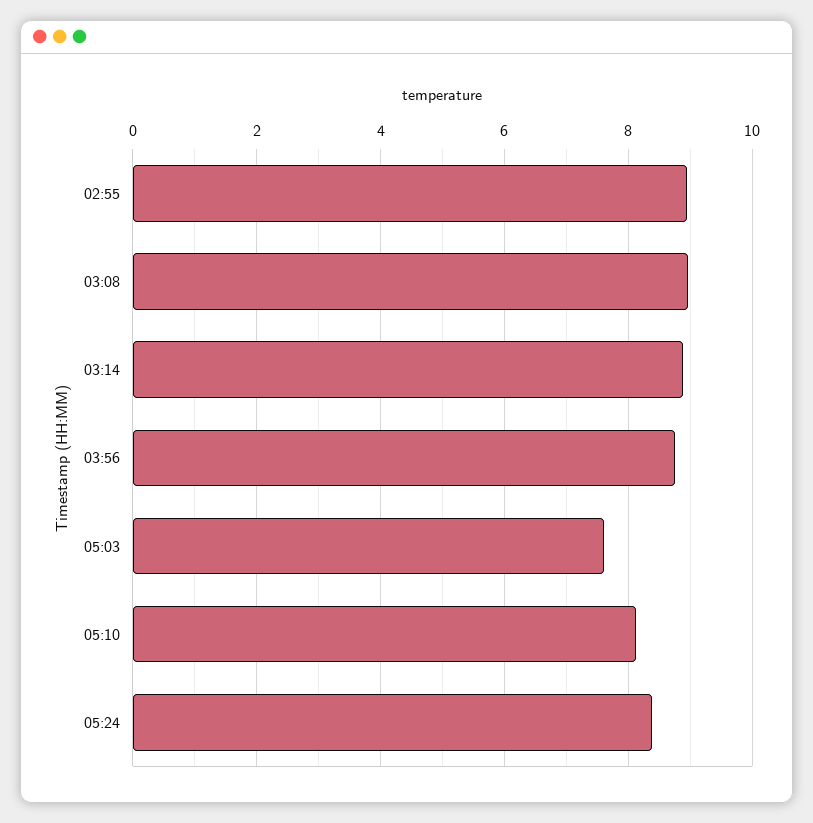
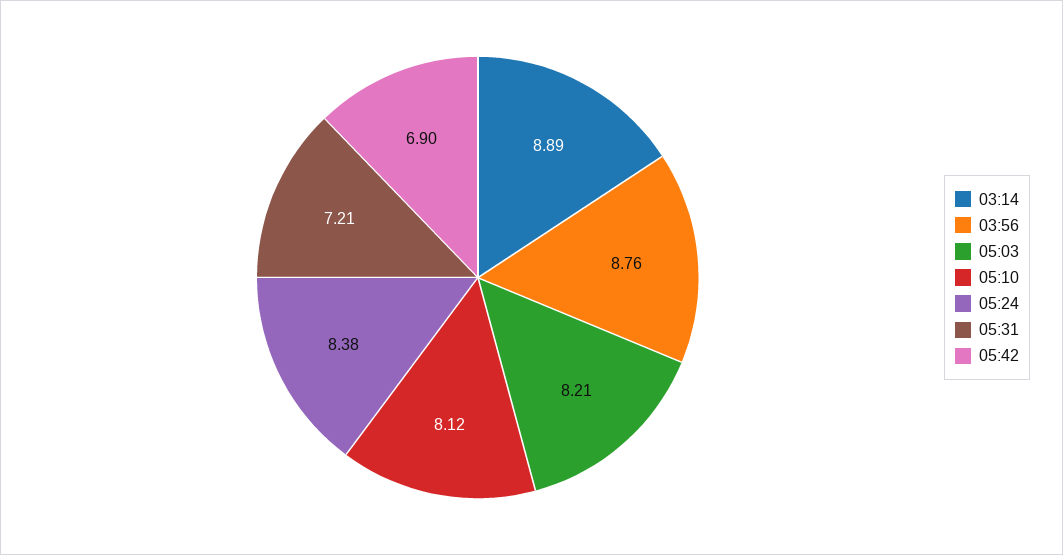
02:55: 9 -> none
03:08: 9 -> none
05:03: 7.6 -> 8.21
05:31: none -> 7.21
05:42: none -> 6.9

